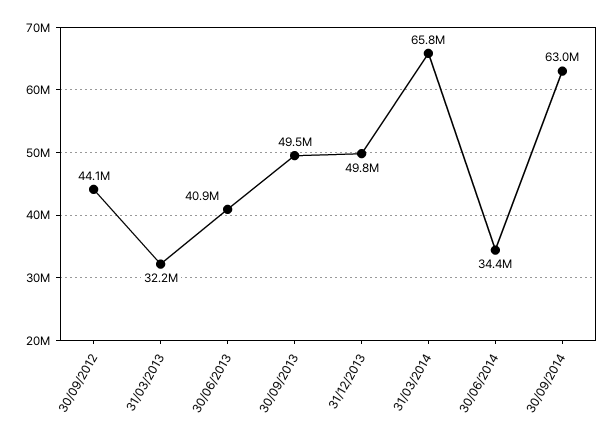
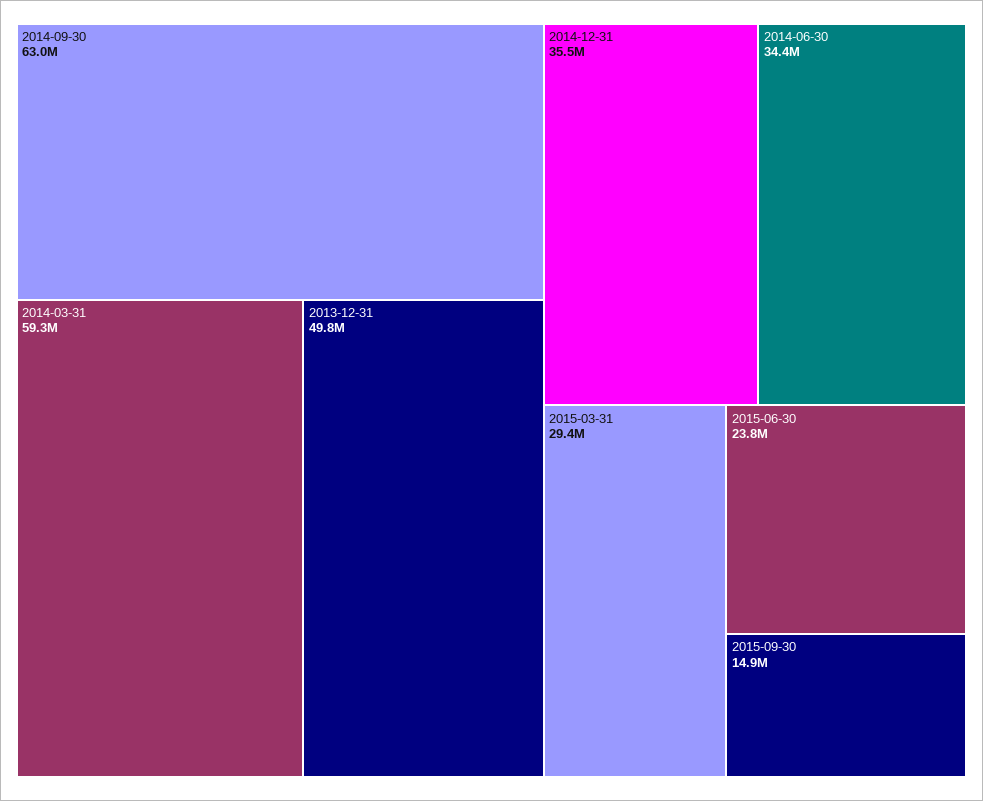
30/09/2012: 44100000 -> none
31/03/2013: 32200000 -> none
30/06/2013: 40900000 -> none
30/09/2013: 49500000 -> none
31/03/2014: 65800000 -> 59300000
2014-12-31: none -> 35500000
2015-03-31: none -> 29400000
2015-06-30: none -> 23800000
2015-09-30: none -> 14900000

